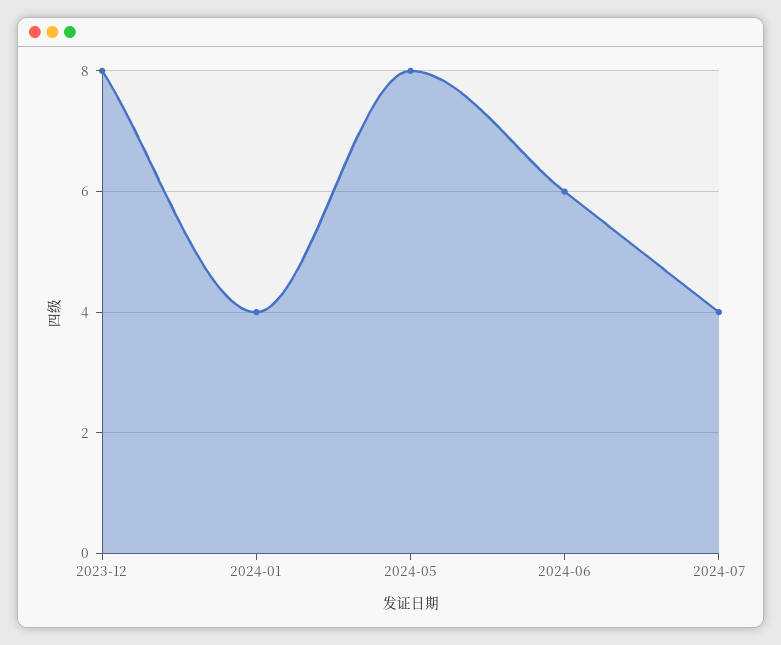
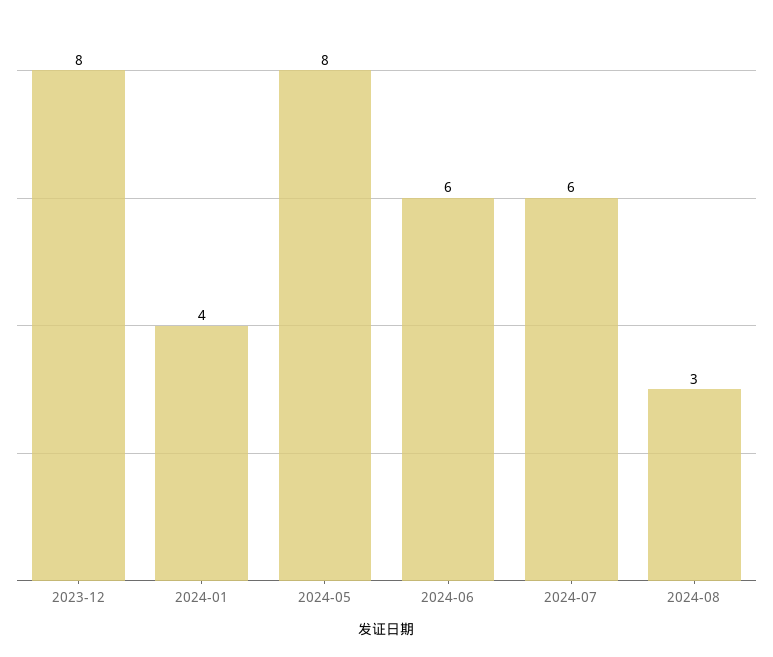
2024-07: 4 -> 6
2024-08: none -> 3

